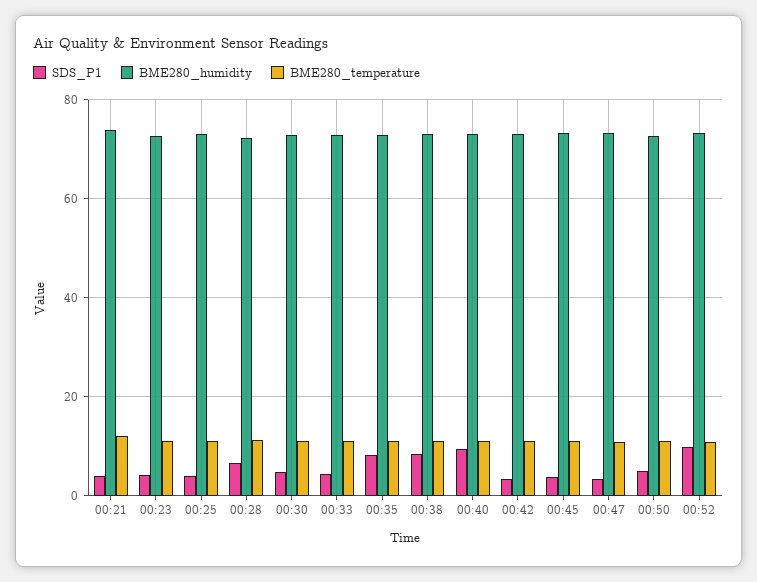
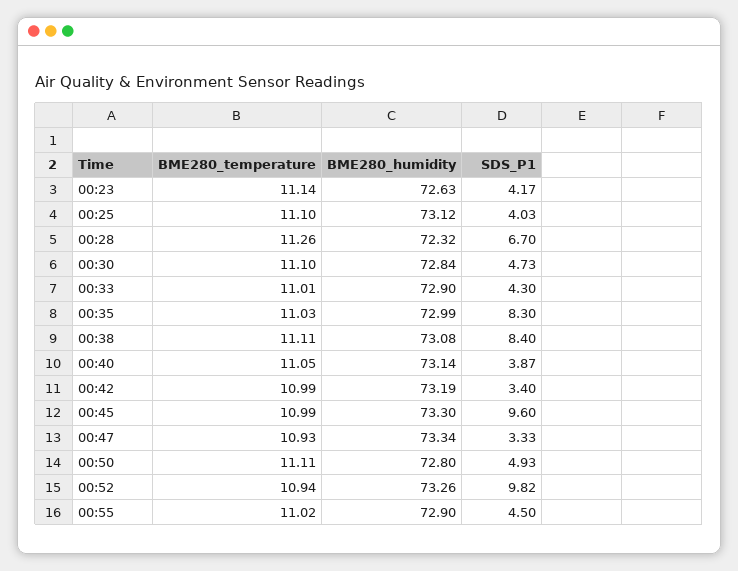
SDS_P1, 00:21: 4 -> none
BME280_humidity, 00:21: 74 -> none
BME280_temperature, 00:21: 12 -> none
SDS_P1, 00:40: 10 -> 3.87
SDS_P1, 00:45: 4 -> 9.6
BME280_temperature, 00:55: none -> 11.02
BME280_humidity, 00:55: none -> 72.9
SDS_P1, 00:55: none -> 4.5

